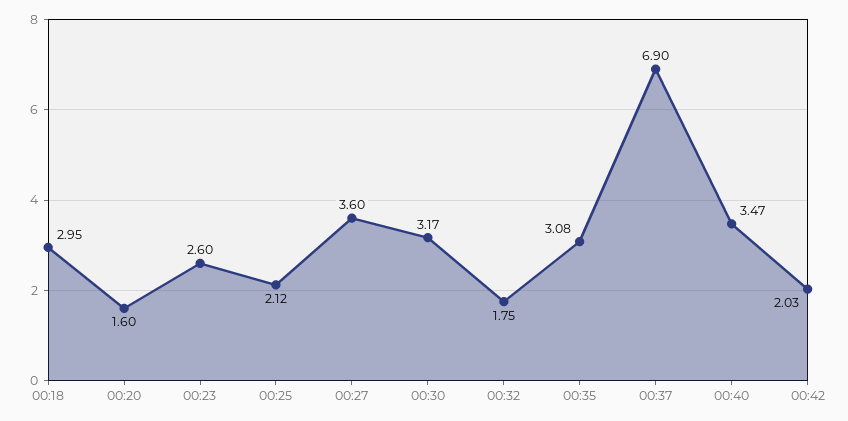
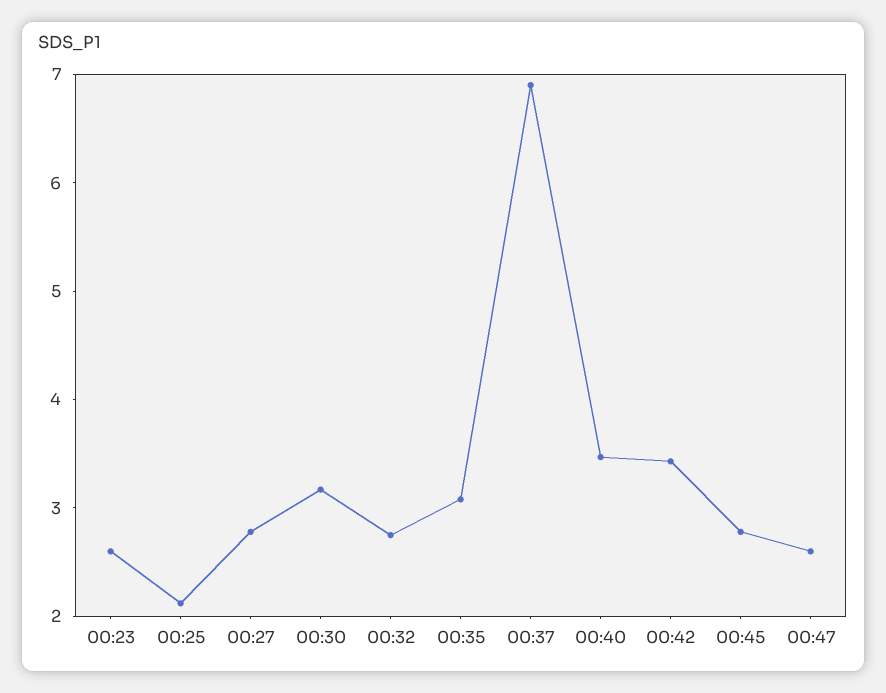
00:18: 2.95 -> none
00:20: 1.6 -> none
00:27: 3.6 -> 2.8
00:32: 1.75 -> 2.8
00:42: 2.03 -> 3.4
00:45: none -> 2.8
00:47: none -> 2.6

